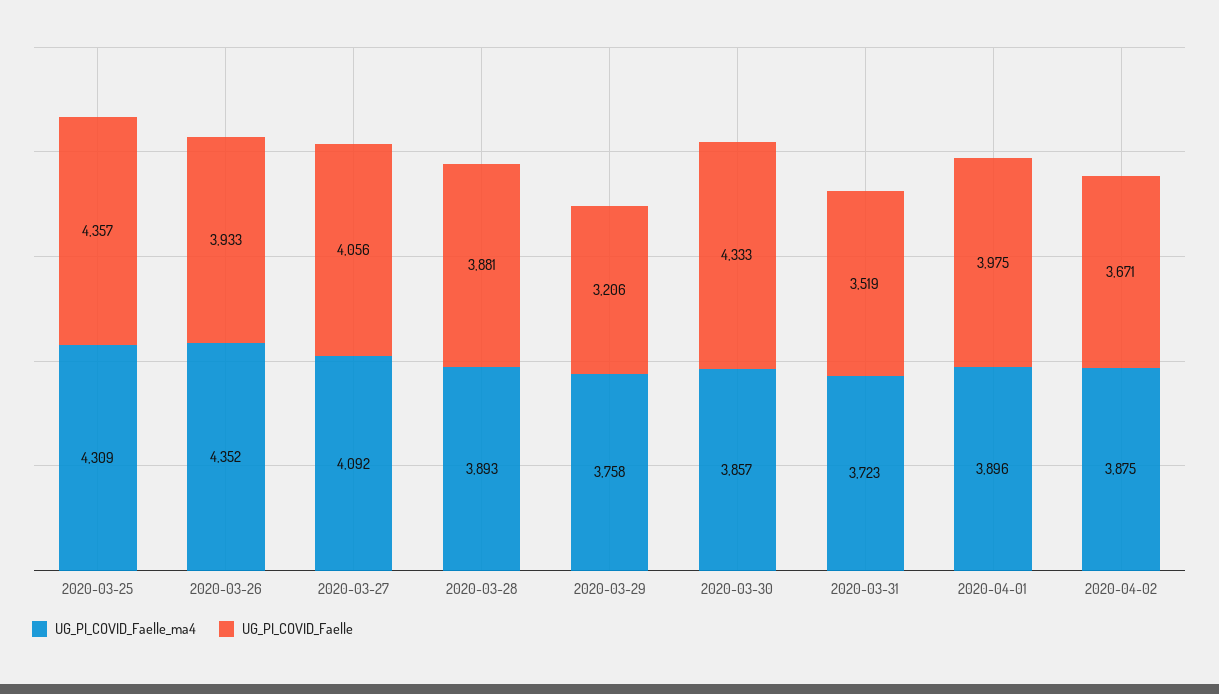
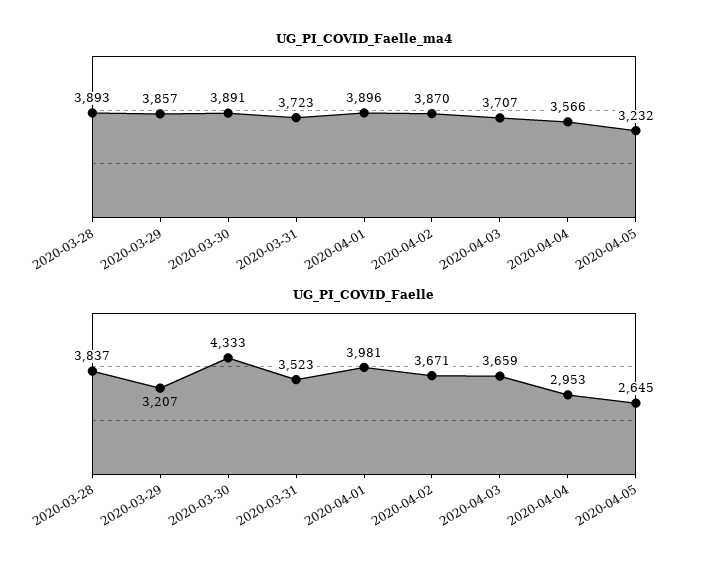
UG_PI_COVID_Faelle_ma4, 2020-03-25: 4309 -> none
UG_PI_COVID_Faelle, 2020-03-25: 4357 -> none
UG_PI_COVID_Faelle_ma4, 2020-03-26: 4352 -> none
UG_PI_COVID_Faelle, 2020-03-26: 3933 -> none
UG_PI_COVID_Faelle_ma4, 2020-03-27: 4092 -> none
UG_PI_COVID_Faelle, 2020-03-27: 4056 -> none
UG_PI_COVID_Faelle, 2020-03-28: 3881 -> 3837
UG_PI_COVID_Faelle_ma4, 2020-03-29: 3758 -> 3857
UG_PI_COVID_Faelle, 2020-03-29: 3206 -> 3207
UG_PI_COVID_Faelle_ma4, 2020-03-30: 3857 -> 3891
UG_PI_COVID_Faelle, 2020-03-31: 3519 -> 3523
UG_PI_COVID_Faelle, 2020-04-01: 3975 -> 3981
UG_PI_COVID_Faelle_ma4, 2020-04-02: 3875 -> 3870
UG_PI_COVID_Faelle_ma4, 2020-04-03: none -> 3707
UG_PI_COVID_Faelle_ma4, 2020-04-04: none -> 3566
UG_PI_COVID_Faelle_ma4, 2020-04-05: none -> 3232
UG_PI_COVID_Faelle, 2020-04-03: none -> 3659
UG_PI_COVID_Faelle, 2020-04-04: none -> 2953
UG_PI_COVID_Faelle, 2020-04-05: none -> 2645

